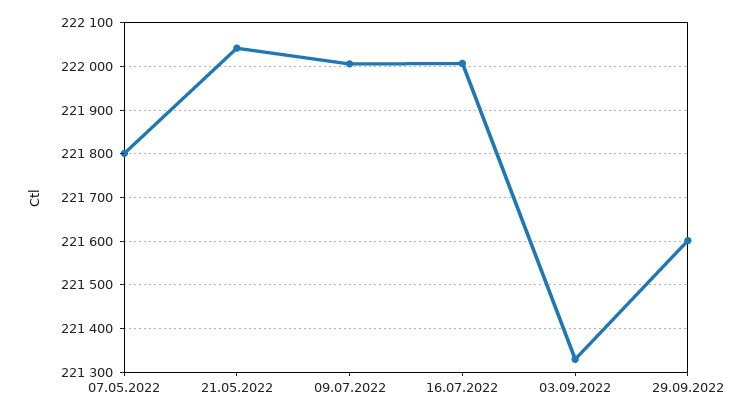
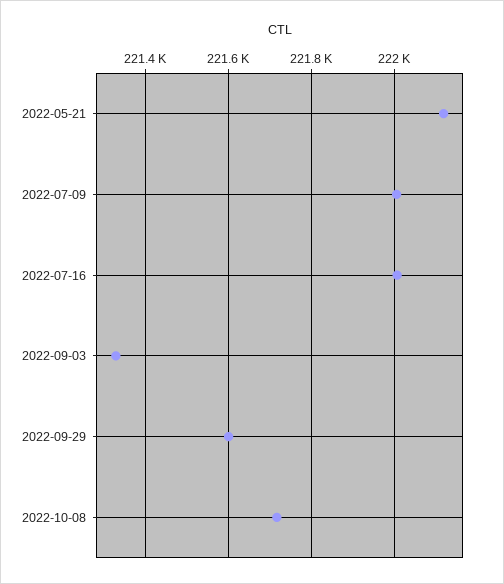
07.05.2022: 221800 -> none
21.05.2022: 222040 -> 222120
2022-10-08: none -> 221720

